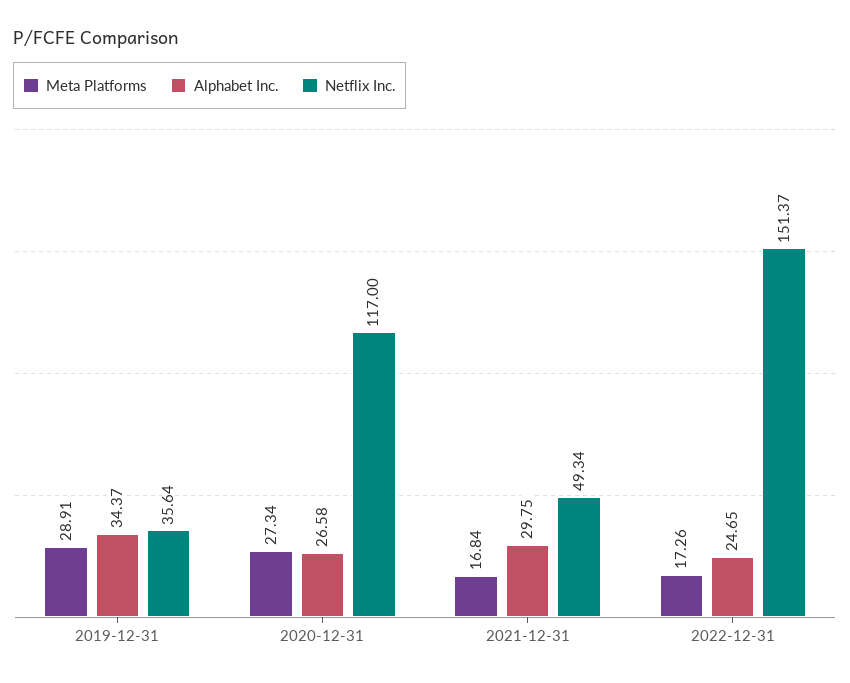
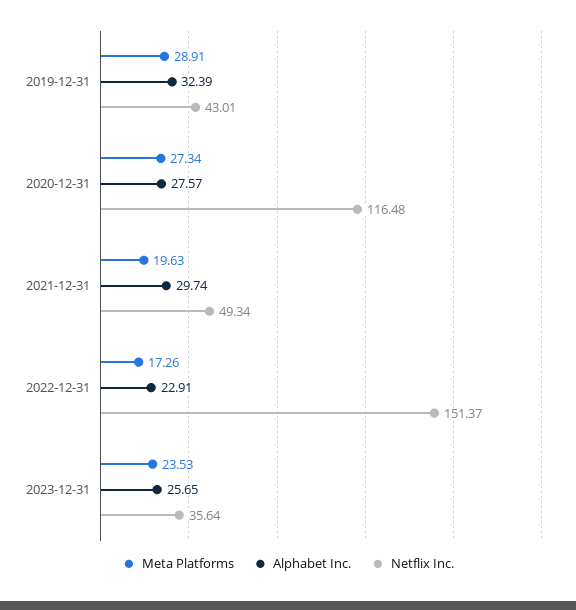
Alphabet Inc., 2019-12-31: 34.37 -> 32.39
Netflix Inc., 2019-12-31: 35.64 -> 43.01
Alphabet Inc., 2020-12-31: 26.58 -> 27.57
Netflix Inc., 2020-12-31: 117 -> 116.48
Meta Platforms, 2021-12-31: 16.84 -> 19.63
Alphabet Inc., 2021-12-31: 29.75 -> 29.74
Alphabet Inc., 2022-12-31: 24.65 -> 22.91
Meta Platforms, 2023-12-31: none -> 23.53
Alphabet Inc., 2023-12-31: none -> 25.65
Netflix Inc., 2023-12-31: none -> 35.64

